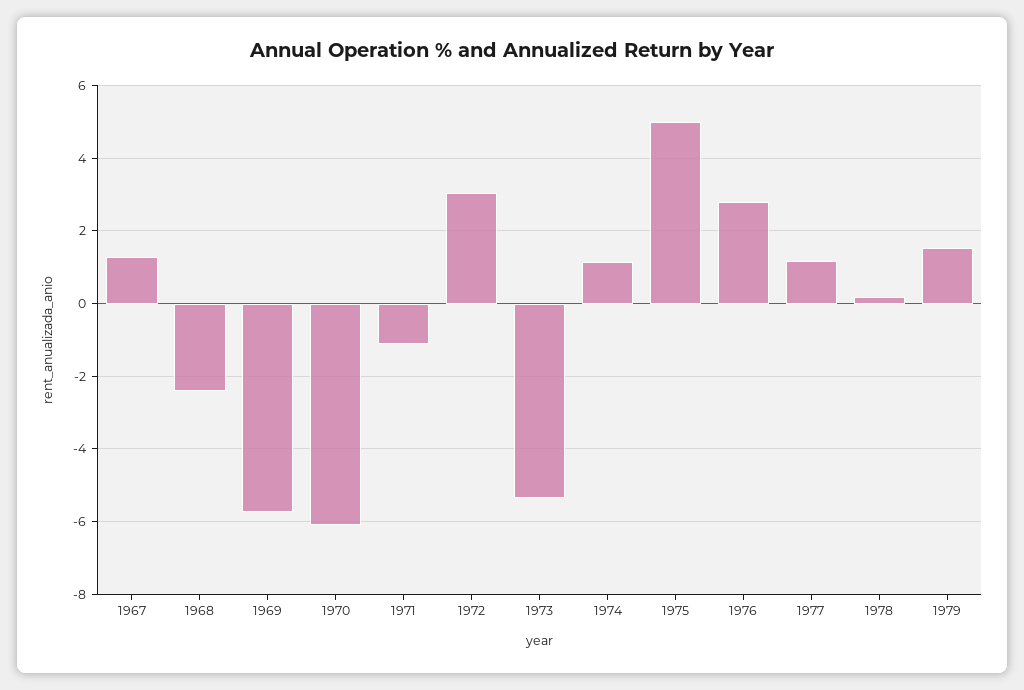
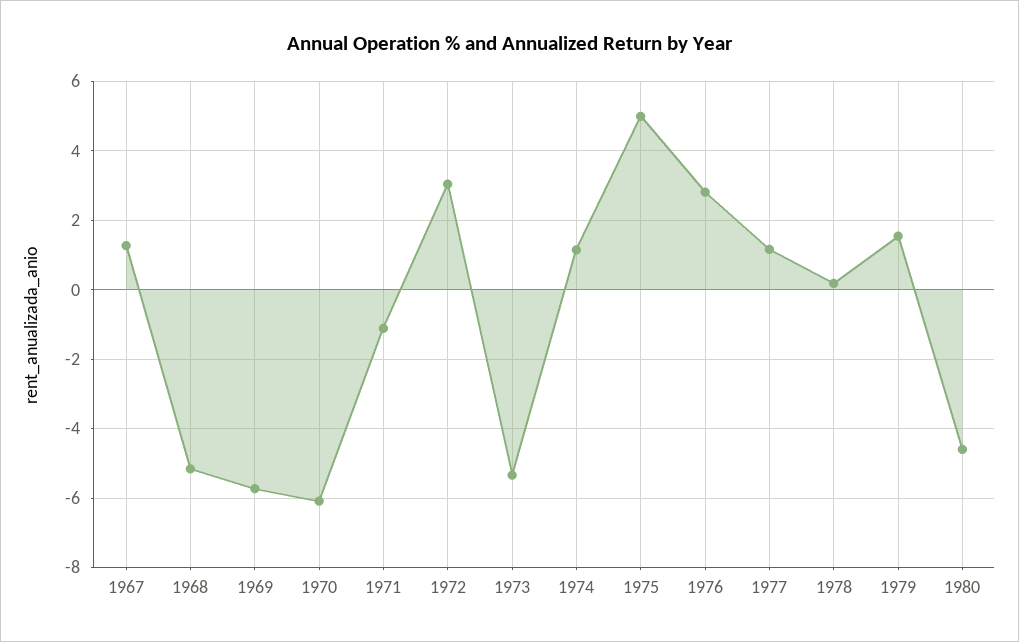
1968: -2.4 -> -5.2
1980: none -> -4.6

